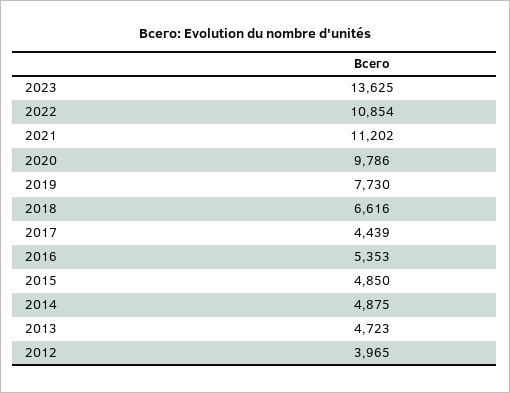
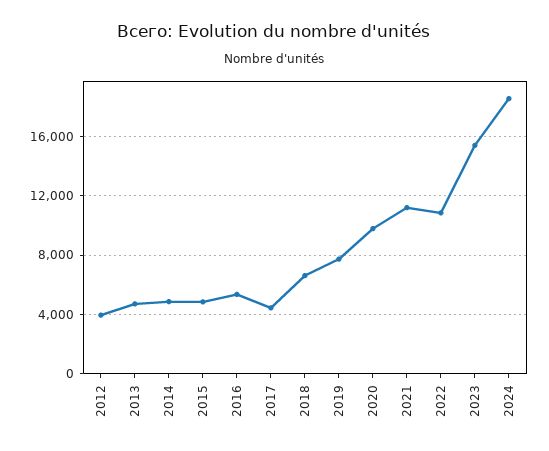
2023: 13625 -> 15500
2024: none -> 18500

